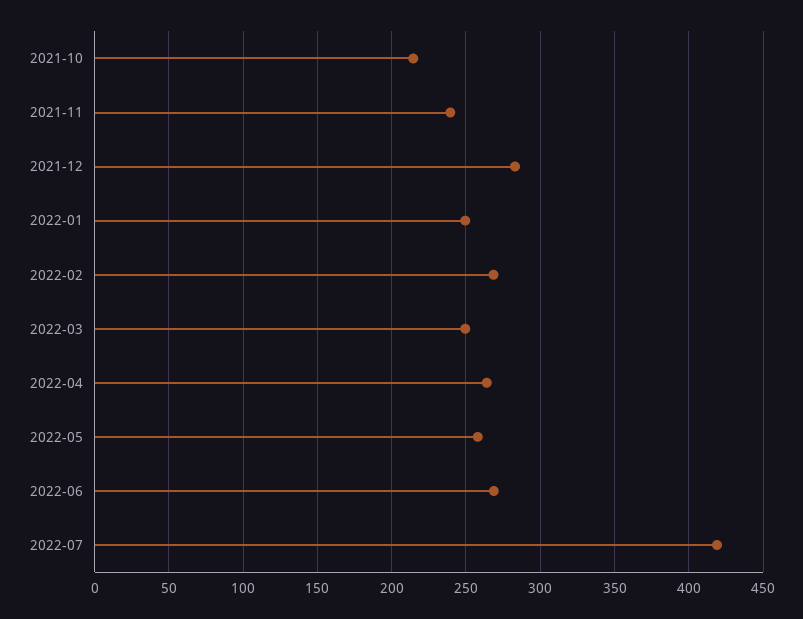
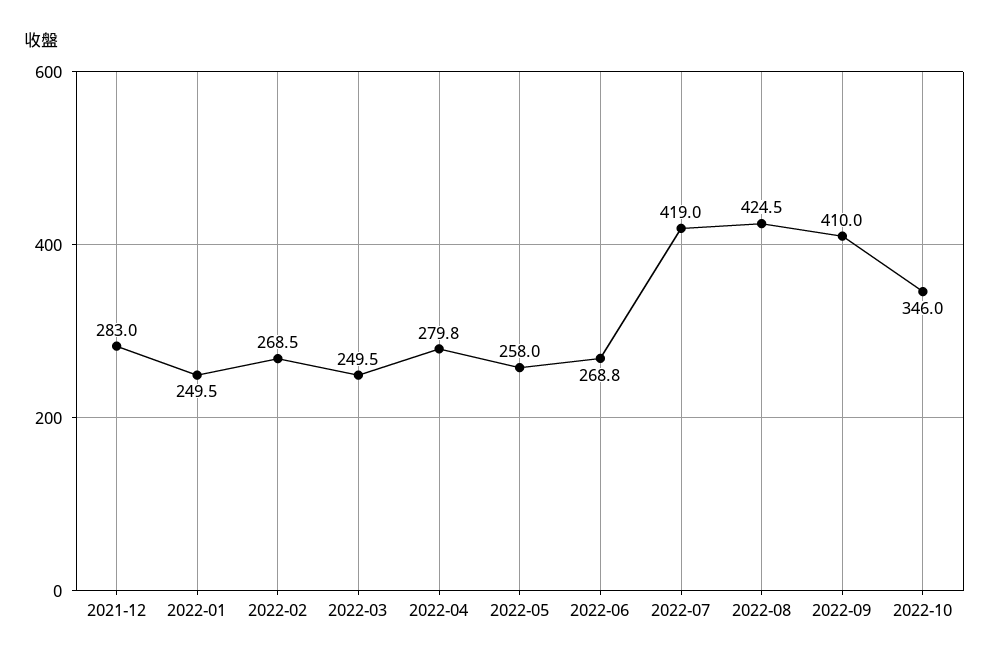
2021-10: 215 -> none
2021-11: 240 -> none
2022-04: 265 -> 279.8
2022-08: none -> 424.5
2022-09: none -> 410
2022-10: none -> 346

